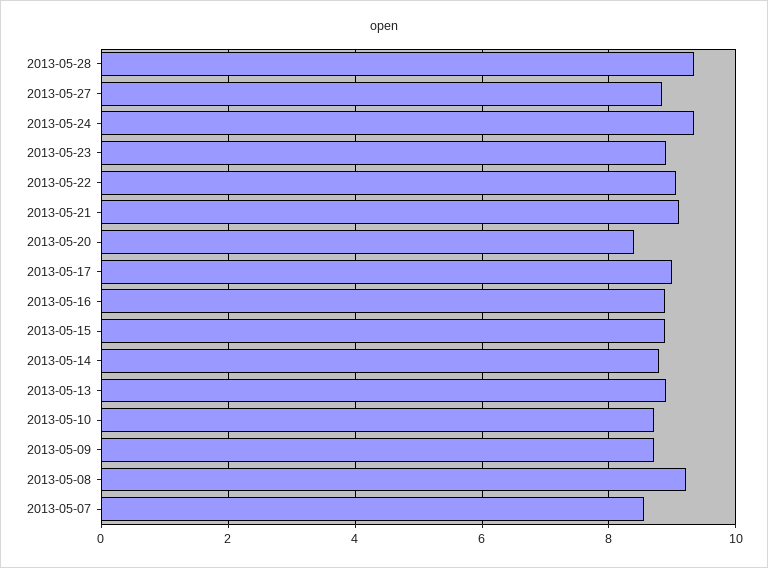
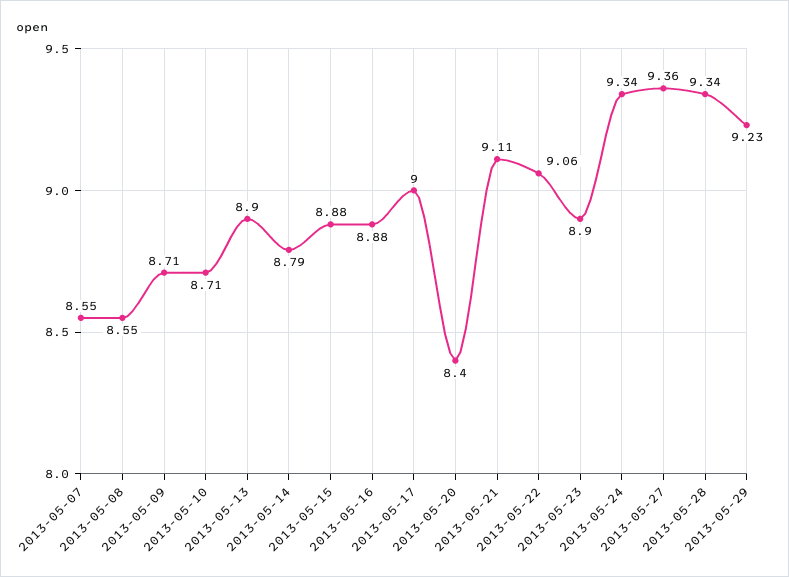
2013-05-27: 8.8 -> 9.36
2013-05-08: 9.2 -> 8.55
2013-05-29: none -> 9.23

